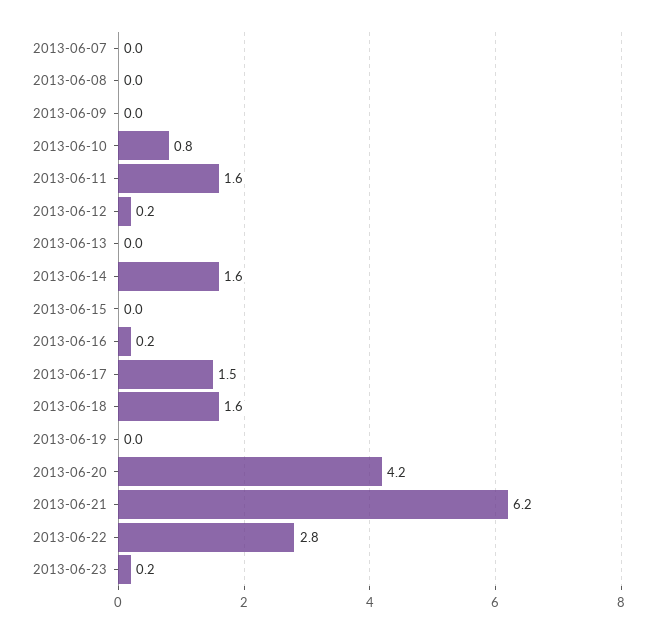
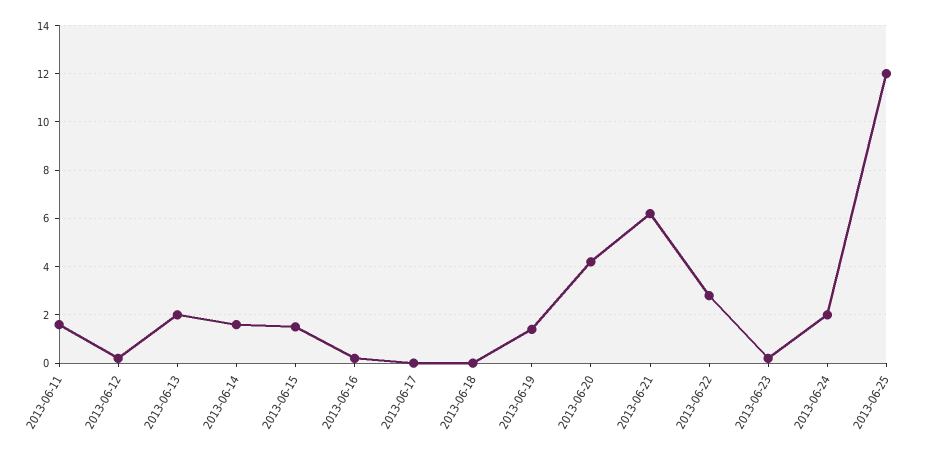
2013-06-07: 0 -> none
2013-06-08: 0 -> none
2013-06-09: 0 -> none
2013-06-10: 0.8 -> none
2013-06-13: 0 -> 2
2013-06-15: 0 -> 1.5
2013-06-17: 1.5 -> 0
2013-06-18: 1.6 -> 0
2013-06-19: 0 -> 1.5
2013-06-24: none -> 2
2013-06-25: none -> 12

